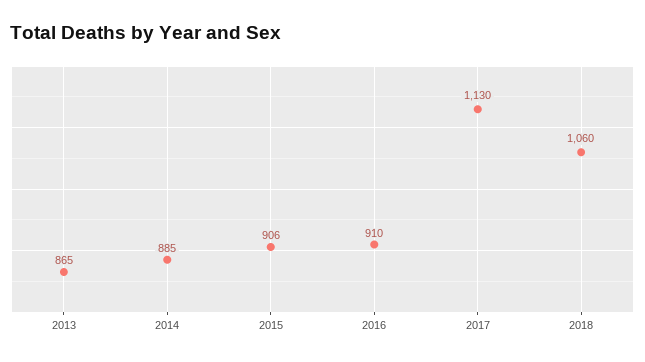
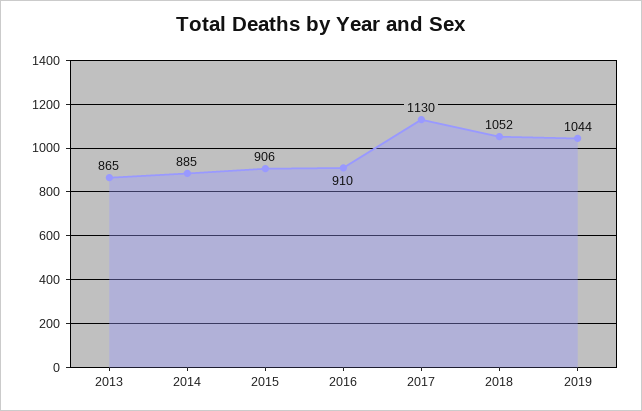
2018: 1060 -> 1052
2019: none -> 1044

